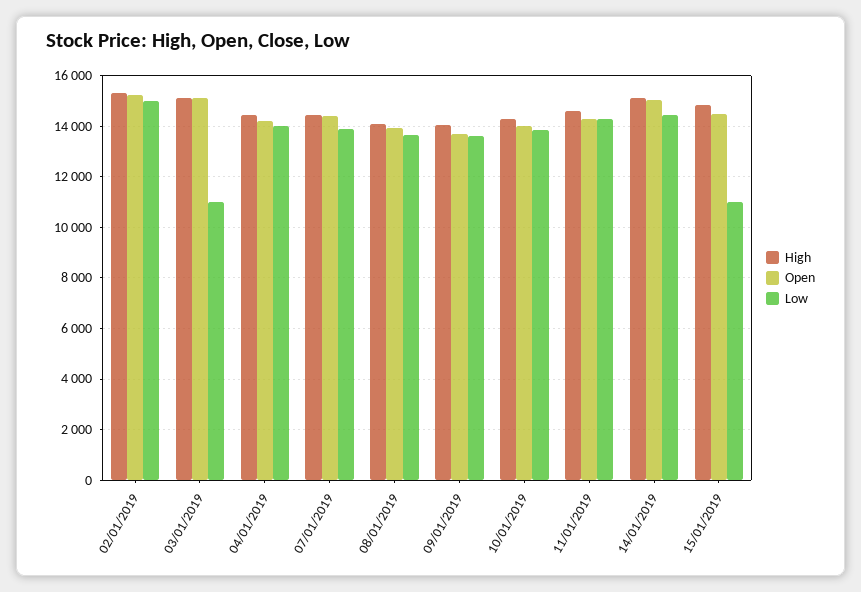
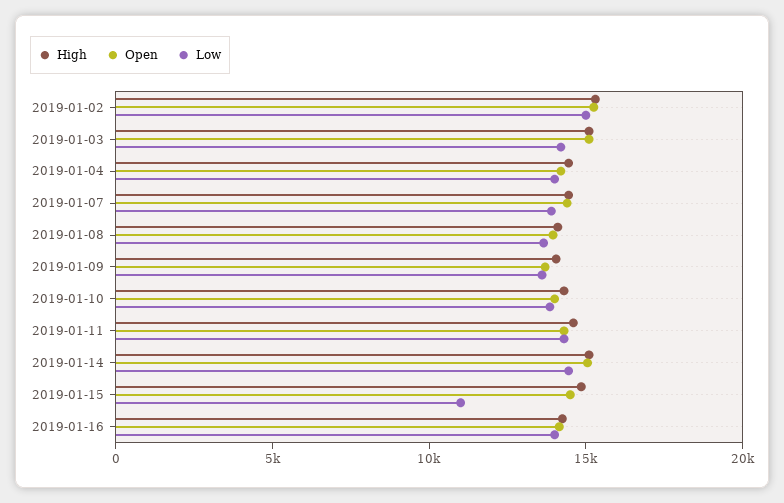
Low, 03/01/2019: 11000 -> 14000
High, 2019-01-16: none -> 14000
Open, 2019-01-16: none -> 14000
Low, 2019-01-16: none -> 14000

